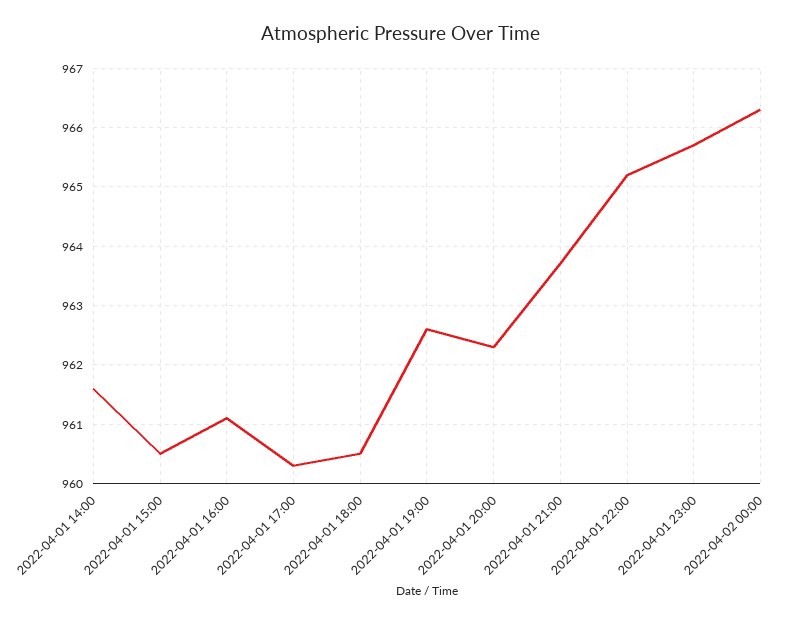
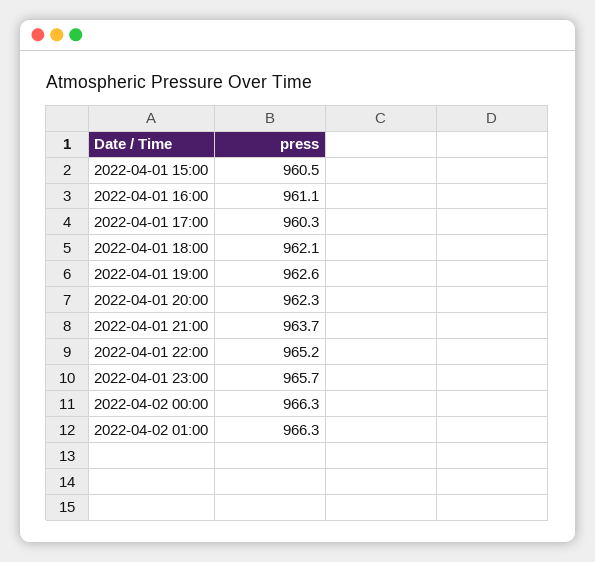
2022-04-01 14:00: 961.5 -> none
2022-04-01 18:00: 960.5 -> 962.1
2022-04-02 01:00: none -> 966.3

